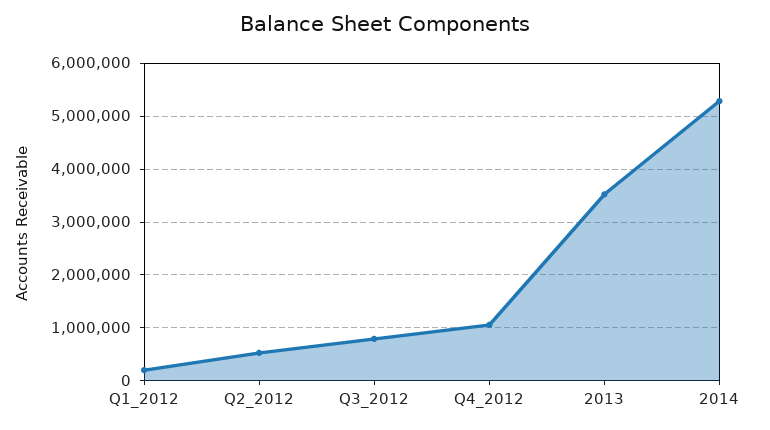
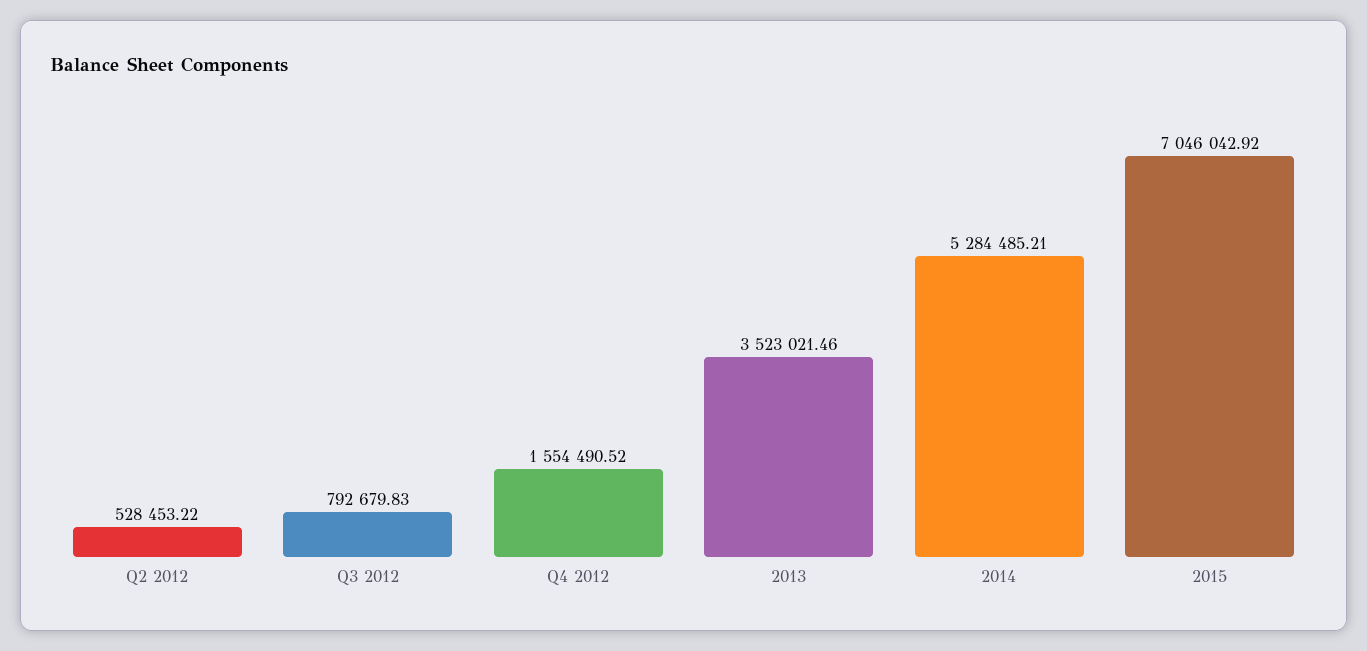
Q1_2012: 200000 -> none
Q4_2012: 1000000 -> 1554490.52
2015: none -> 7046042.92

